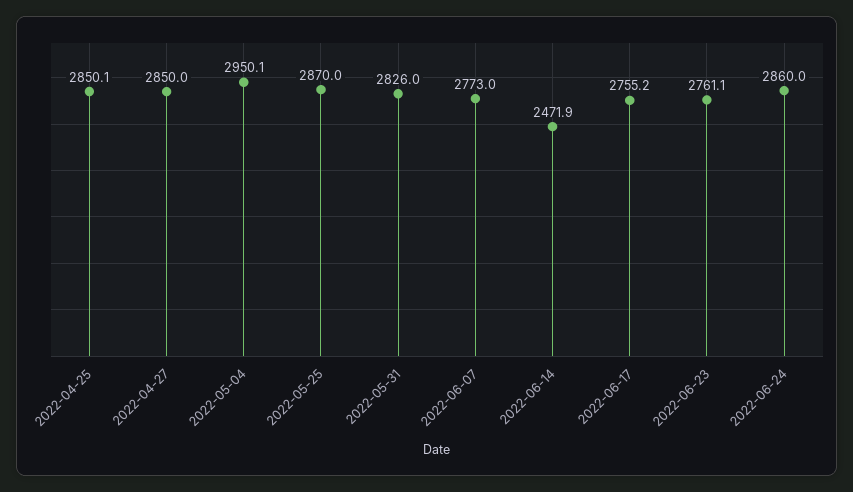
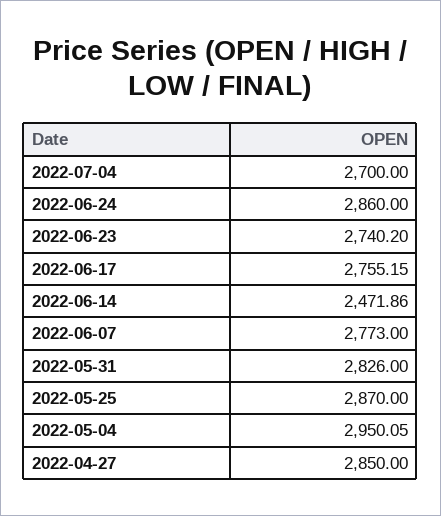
2022-04-25: 2850.1 -> none
2022-06-23: 2761.1 -> 2740.2
2022-07-04: none -> 2700

